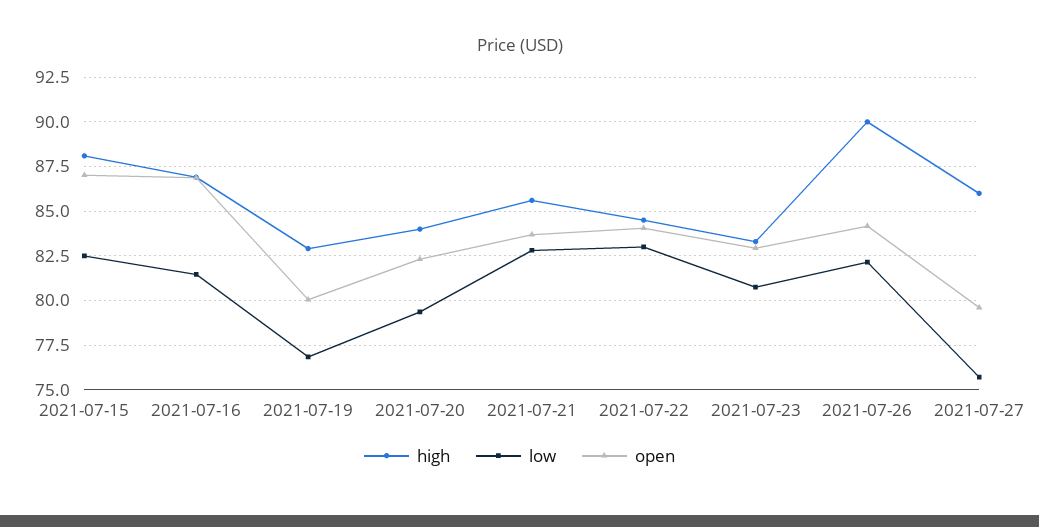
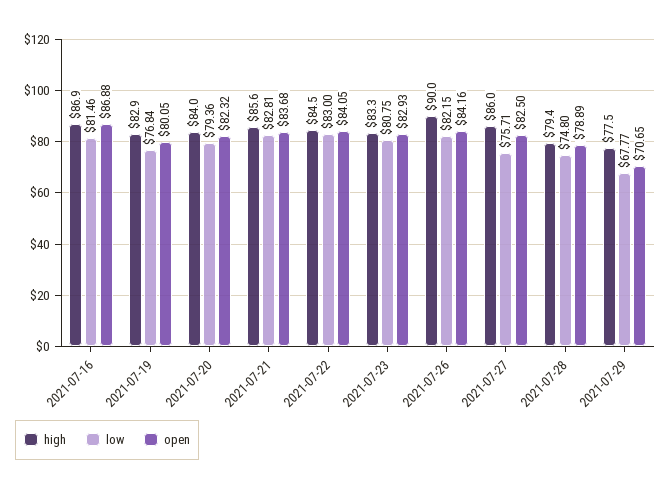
high, 2021-07-15: 88 -> none
low, 2021-07-15: 82.5 -> none
open, 2021-07-15: 87 -> none
open, 2021-07-27: 79.5 -> 82.5
high, 2021-07-28: none -> 79.4
low, 2021-07-28: none -> 74.8
open, 2021-07-28: none -> 78.89
high, 2021-07-29: none -> 77.5
low, 2021-07-29: none -> 67.77
open, 2021-07-29: none -> 70.65

